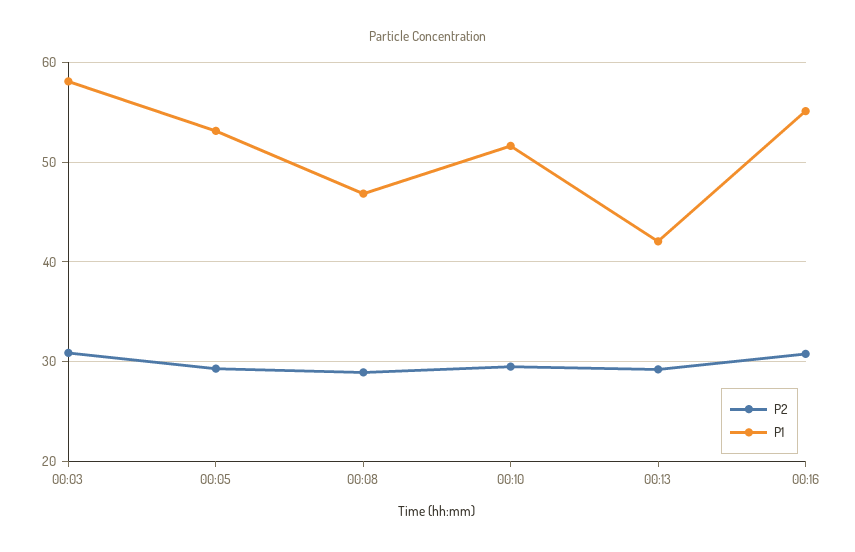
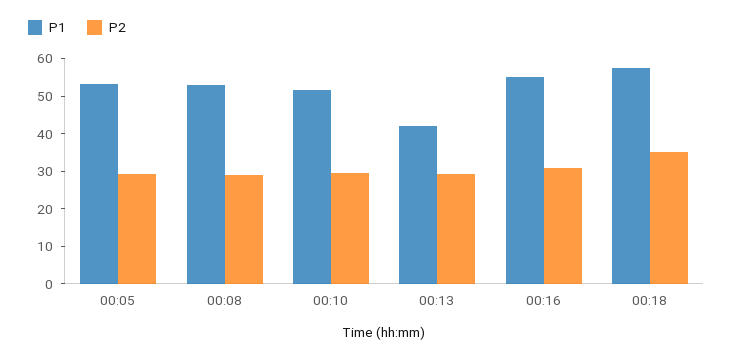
P2, 00:03: 31 -> none
P1, 00:03: 58 -> none
P1, 00:08: 47 -> 52.5
P1, 00:18: none -> 57.5
P2, 00:18: none -> 35

